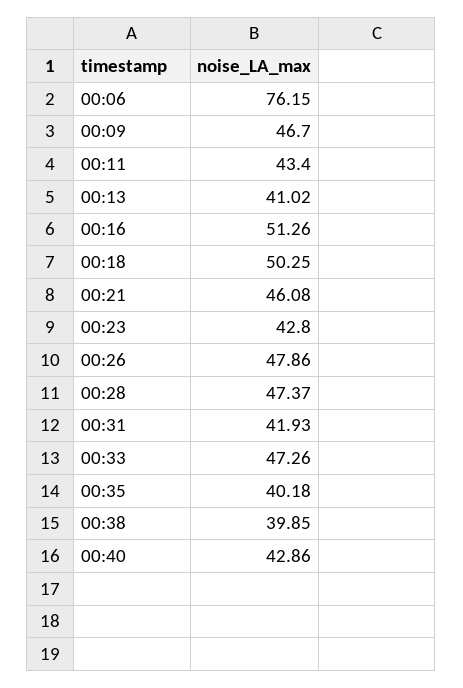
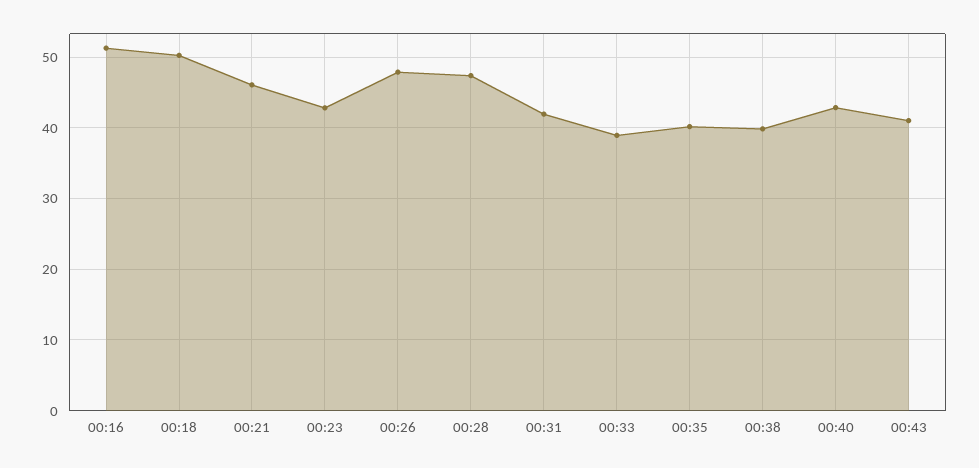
00:06: 76.15 -> none
00:09: 46.7 -> none
00:11: 43.4 -> none
00:13: 41.02 -> none
00:33: 47.26 -> 39
00:43: none -> 41

